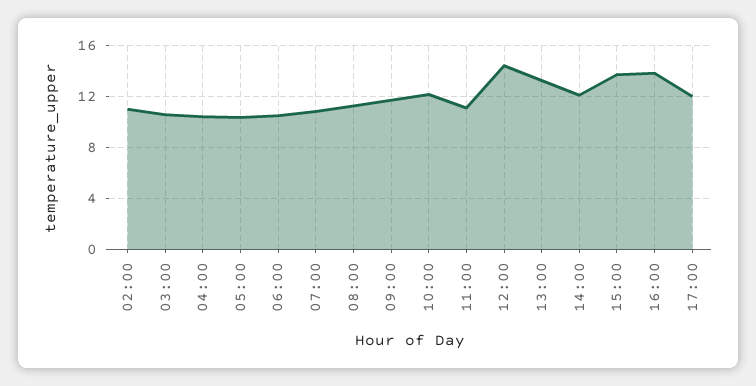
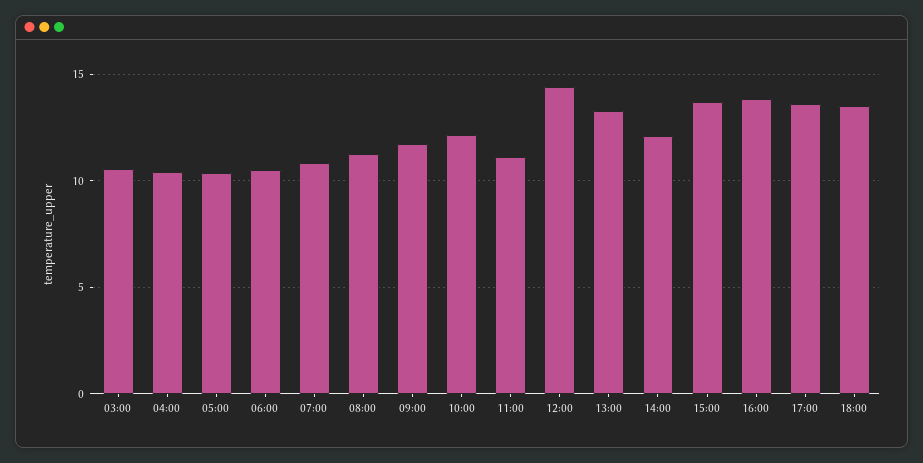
02:00: 11 -> none
17:00: 12 -> 13.5
18:00: none -> 13.5

